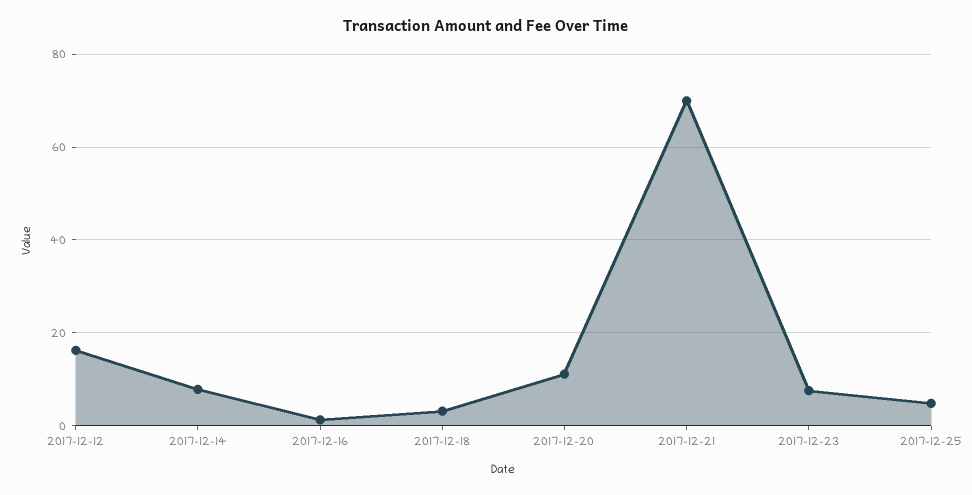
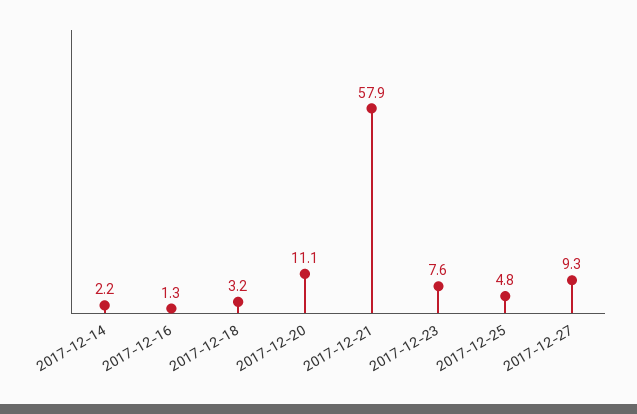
2017-12-12: 16 -> none
2017-12-14: 8 -> 2.2
2017-12-21: 70 -> 57.9
2017-12-27: none -> 9.3

